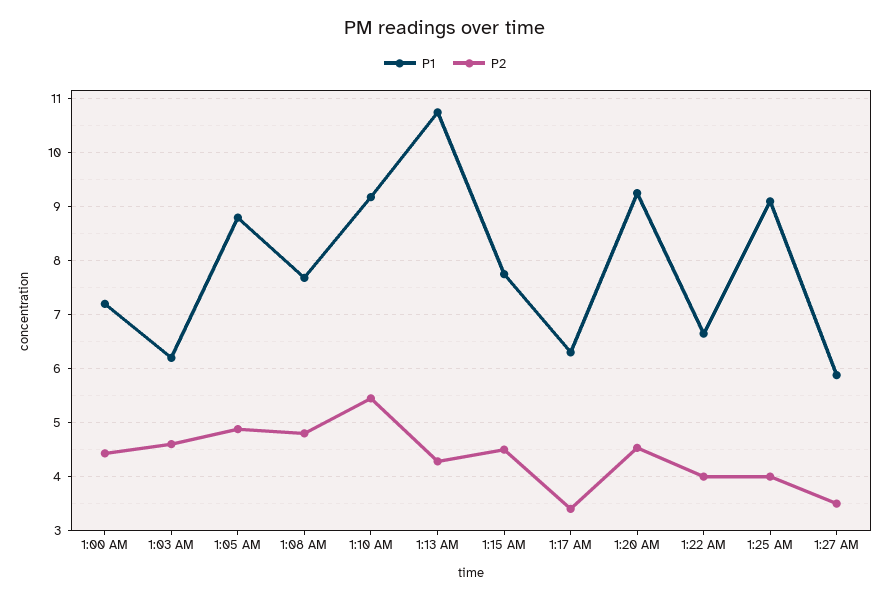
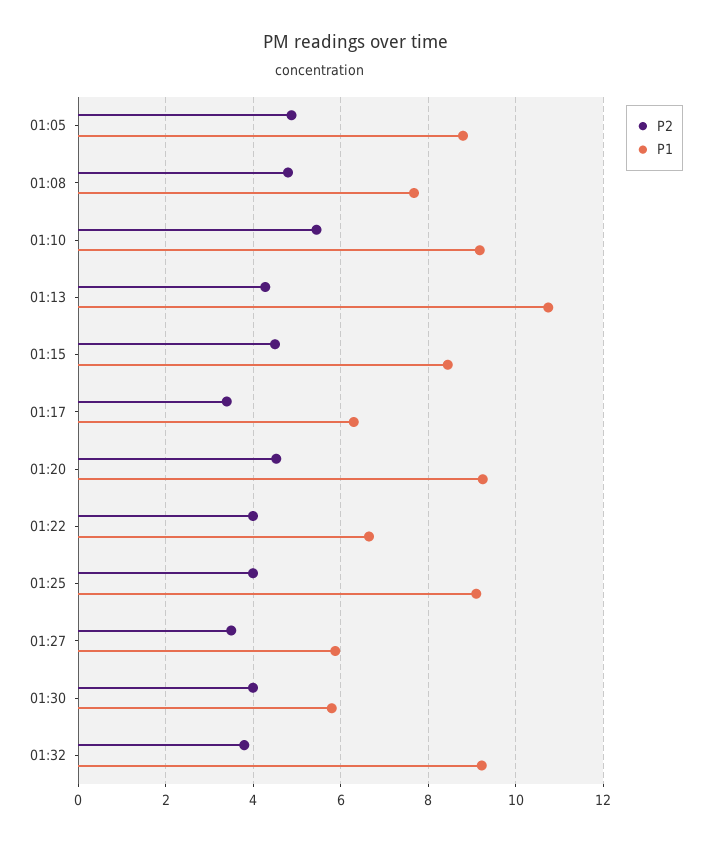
P1, 1:00 AM: 7.2 -> none
P2, 1:00 AM: 4.4 -> none
P1, 1:03 AM: 6.2 -> none
P2, 1:03 AM: 4.6 -> none
P1, 1:15 AM: 7.8 -> 8.4
P2, 01:30: none -> 4
P1, 01:30: none -> 5.8
P2, 01:32: none -> 3.8
P1, 01:32: none -> 9.2

